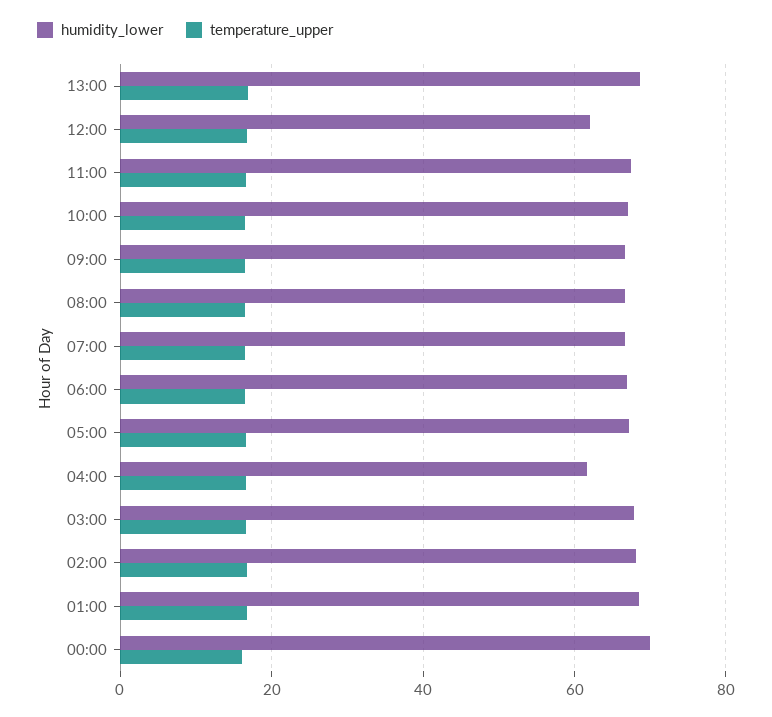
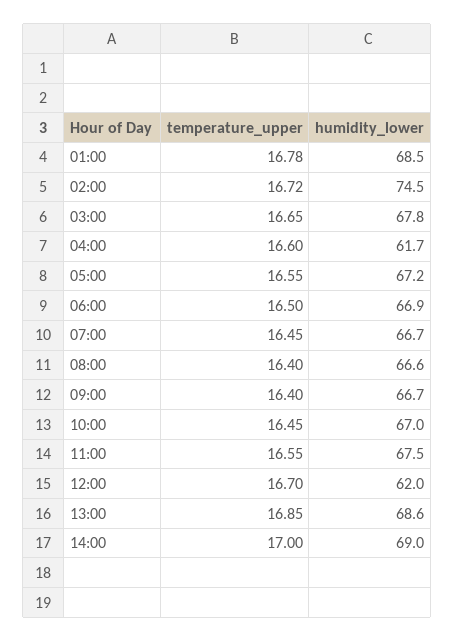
humidity_lower, 02:00: 68 -> 74.5
humidity_lower, 00:00: 70 -> none
temperature_upper, 00:00: 16 -> none
temperature_upper, 14:00: none -> 17
humidity_lower, 14:00: none -> 69

